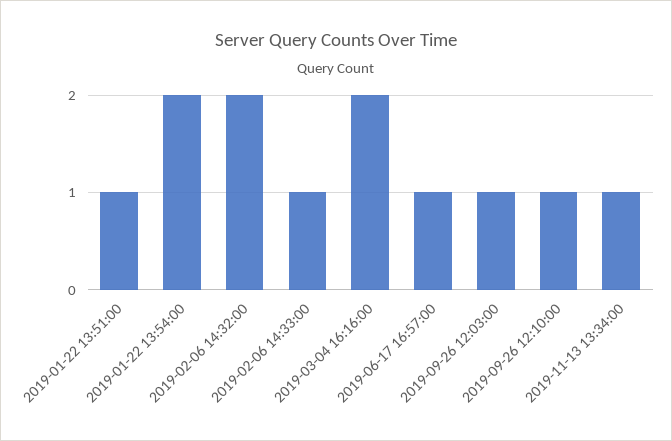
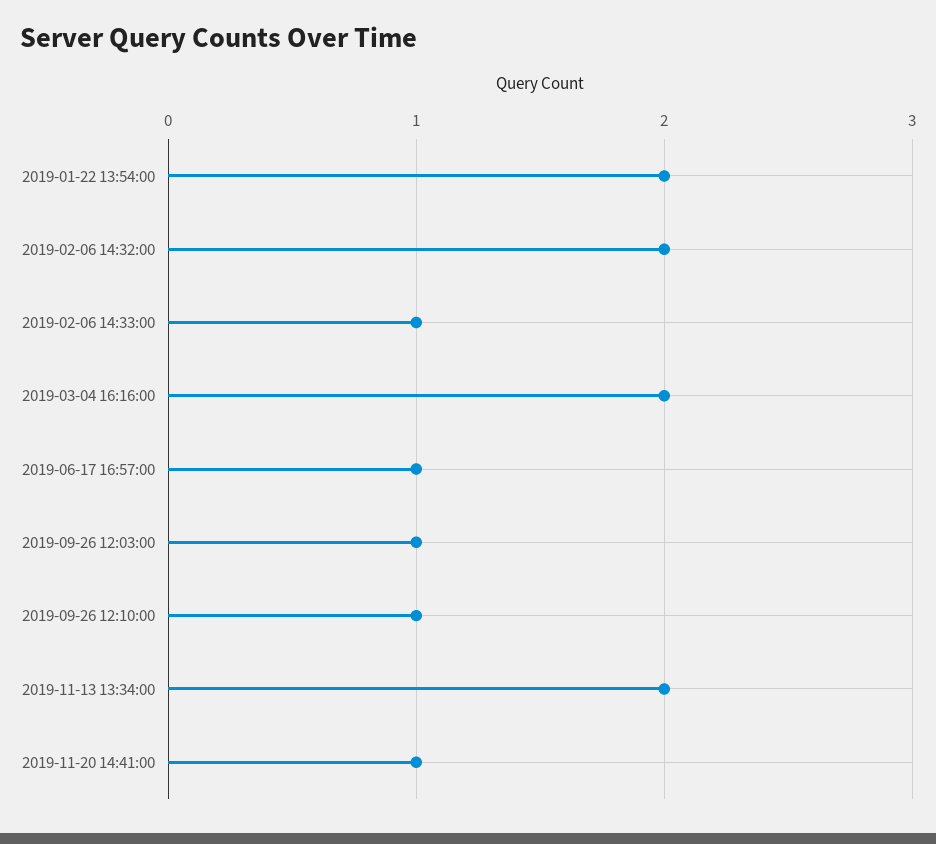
2019-01-22 13:51:00: 1 -> none
2019-11-13 13:34:00: 1 -> 2
2019-11-20 14:41:00: none -> 1

